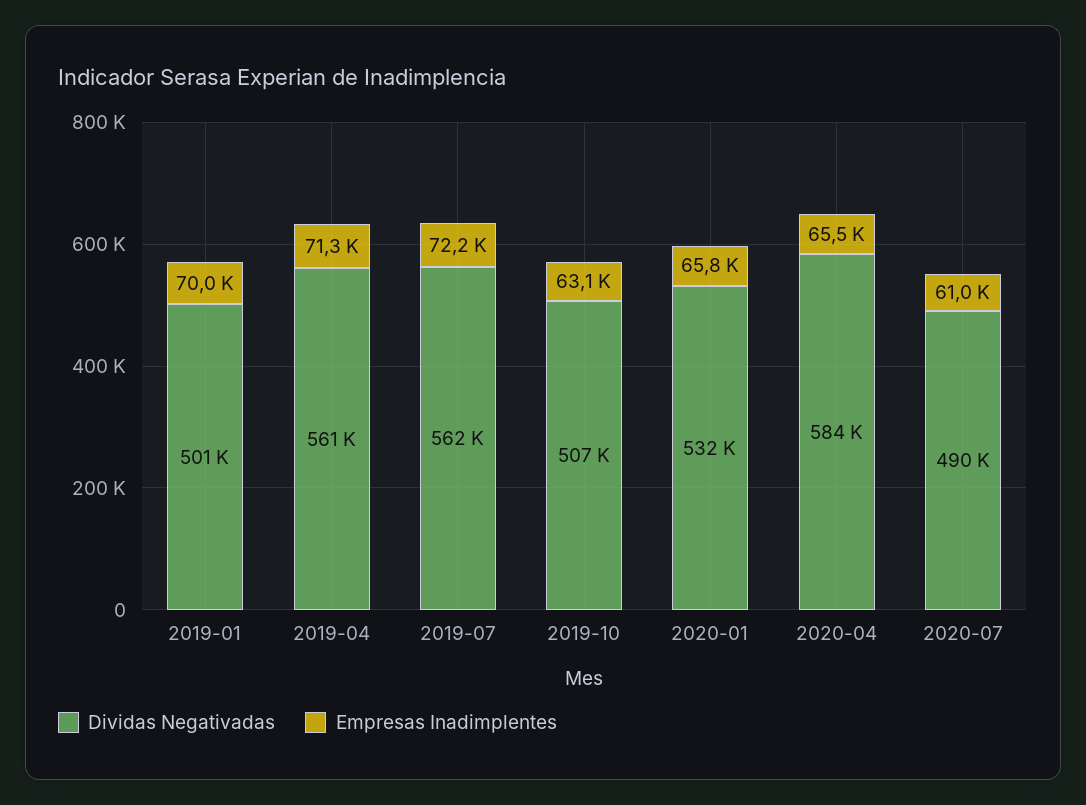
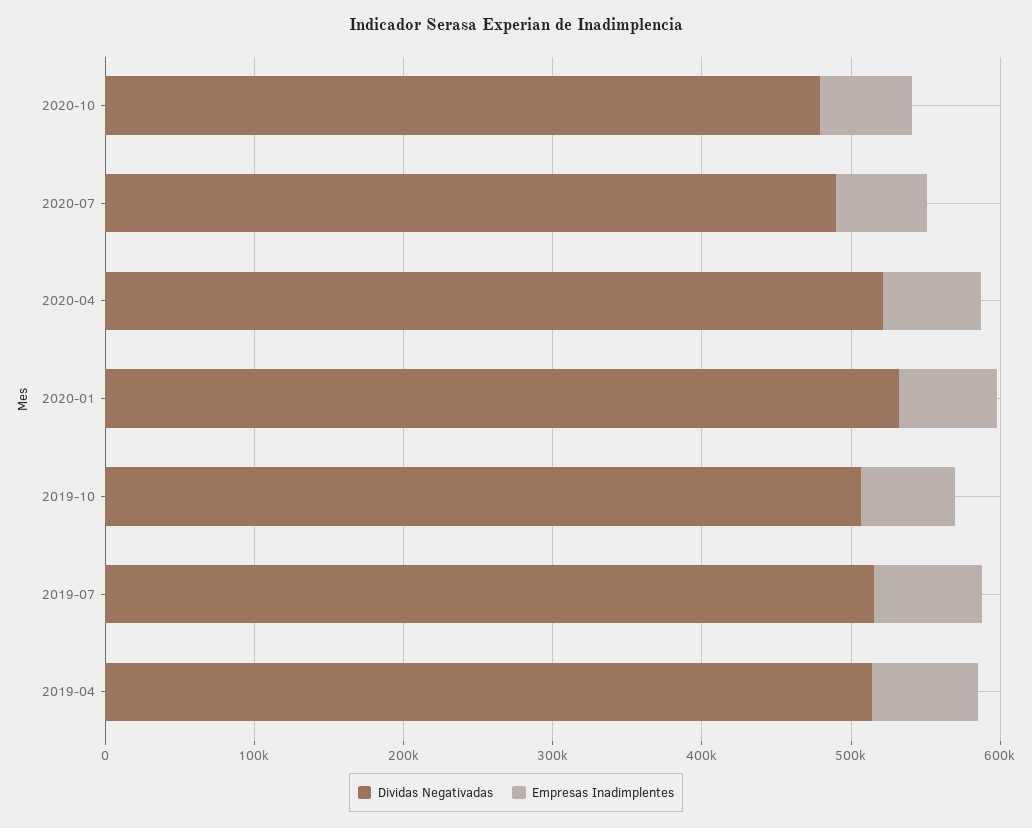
Dividas Negativadas, 2019-01: 501000 -> none
Empresas Inadimplentes, 2019-01: 70000 -> none
Dividas Negativadas, 2019-04: 561000 -> 520000
Dividas Negativadas, 2019-07: 562000 -> 520000
Dividas Negativadas, 2020-04: 584000 -> 520000
Dividas Negativadas, 2020-10: none -> 480000
Empresas Inadimplentes, 2020-10: none -> 60000

